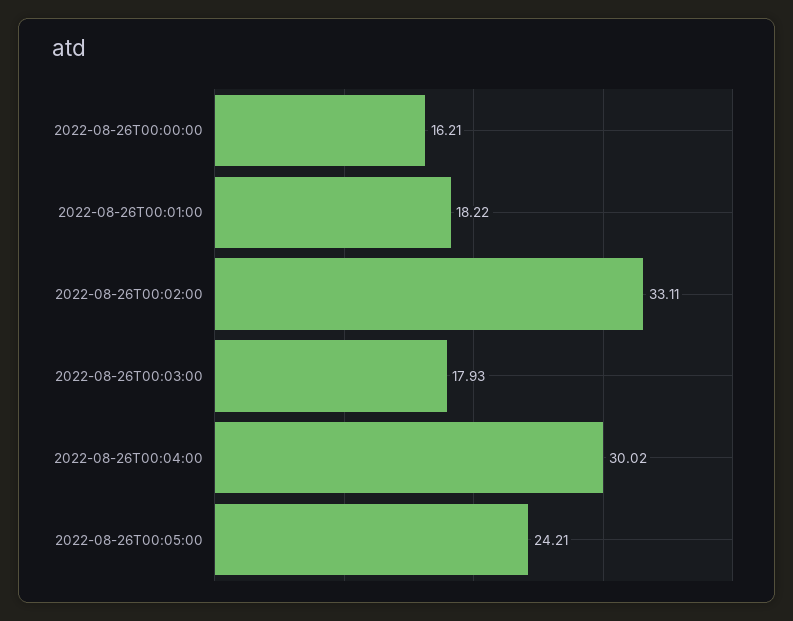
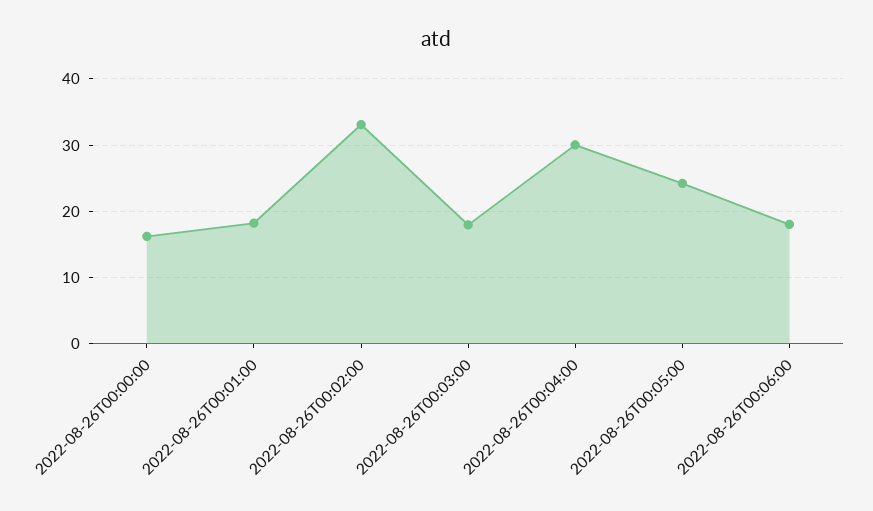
2022-08-26T00:06:00: none -> 18

